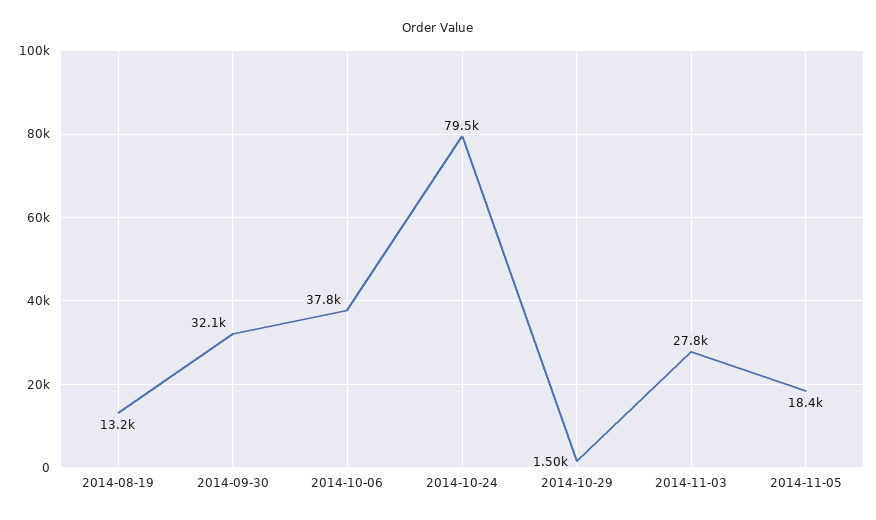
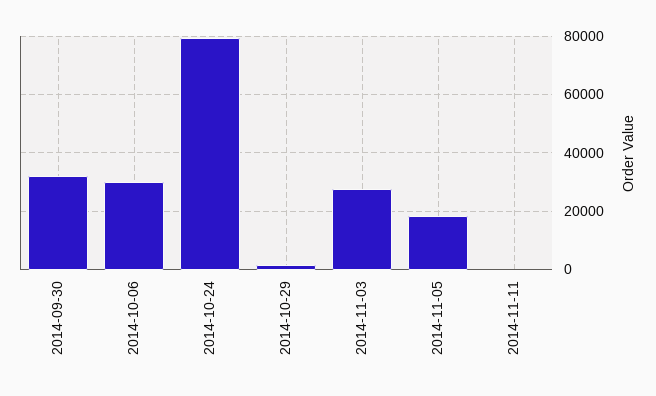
2014-08-19: 13200 -> none
2014-10-06: 37800 -> 30000
2014-11-11: none -> 0

